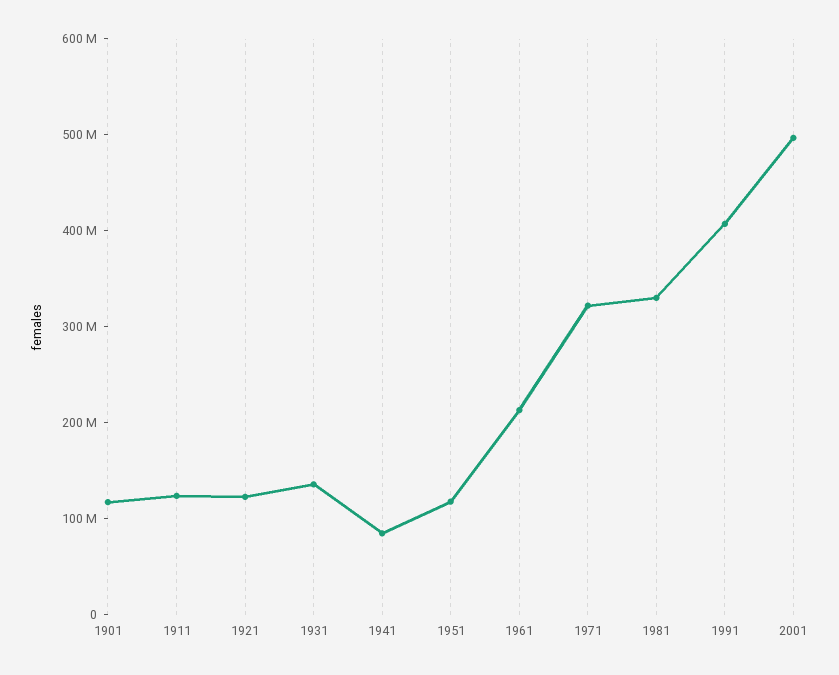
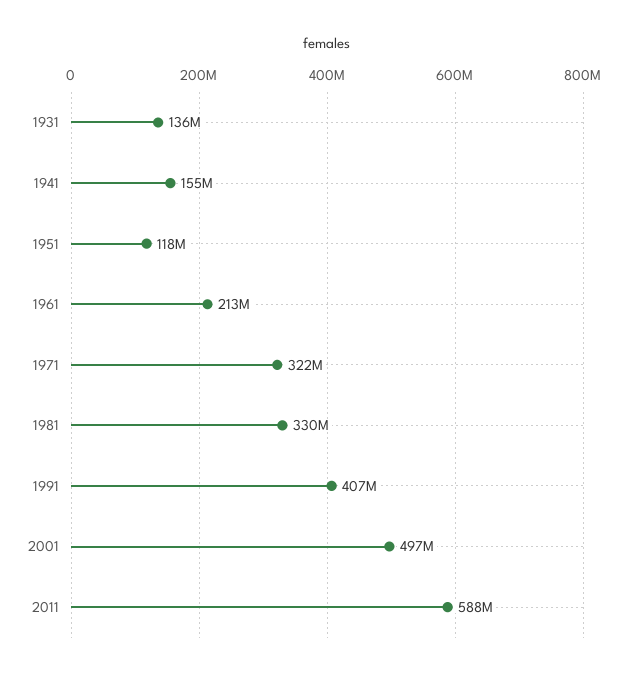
1901: 120000000 -> none
1911: 120000000 -> none
1921: 120000000 -> none
1941: 80000000 -> 155000000
2011: none -> 588000000

